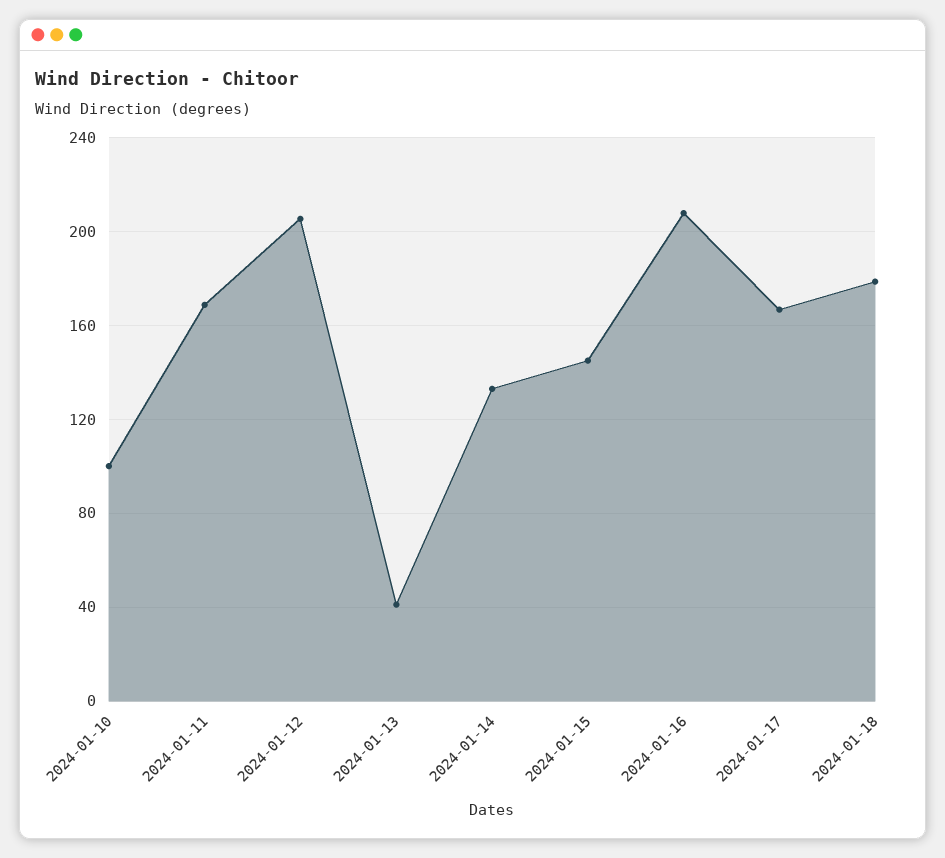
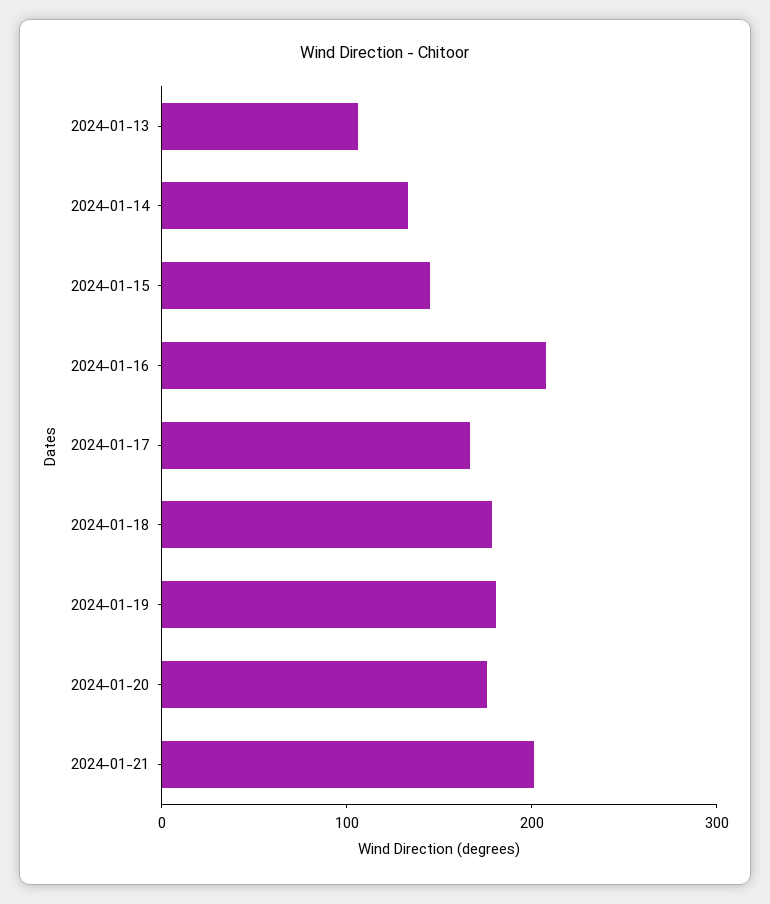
2024-01-10: 100 -> none
2024-01-11: 170 -> none
2024-01-12: 205 -> none
2024-01-13: 40 -> 100
2024-01-19: none -> 180
2024-01-20: none -> 180
2024-01-21: none -> 200

